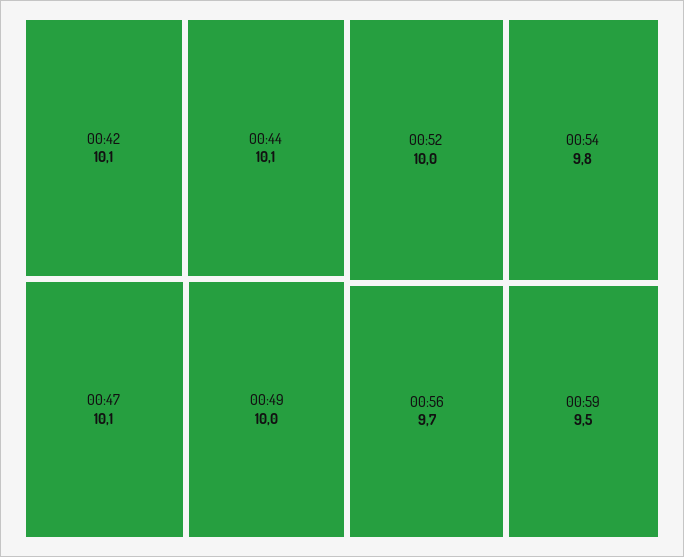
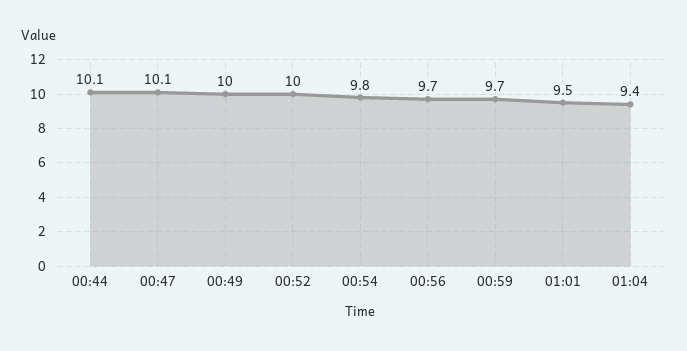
00:42: 10.1 -> none
00:59: 9.5 -> 9.7
01:01: none -> 9.5
01:04: none -> 9.4

